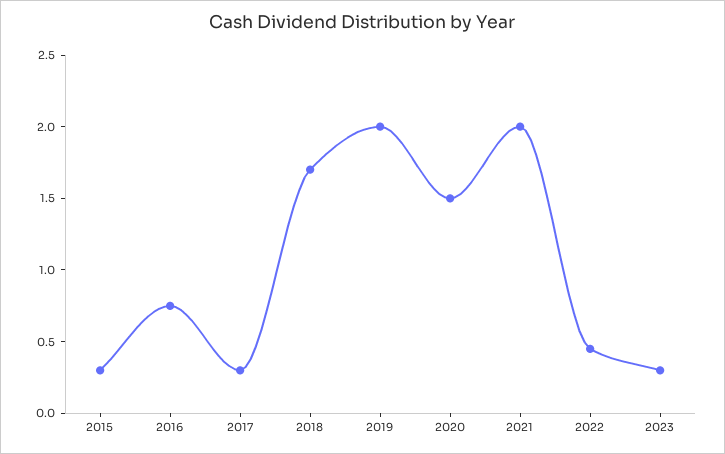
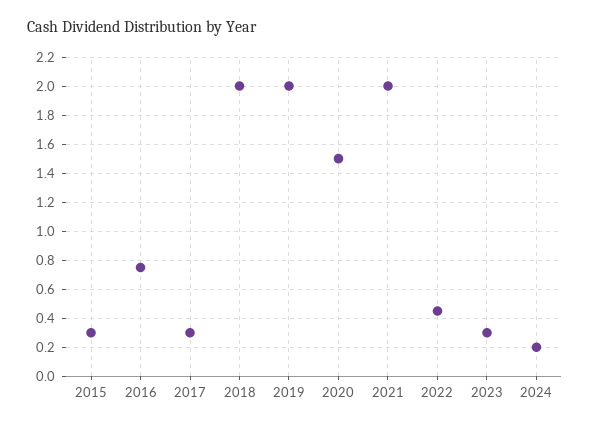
2018: 1.7 -> 2
2024: none -> 0.2

